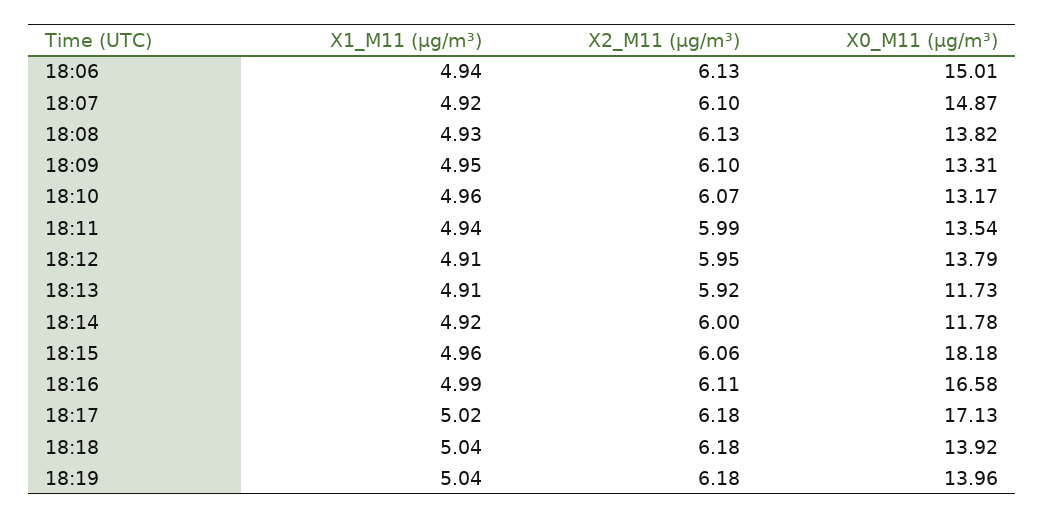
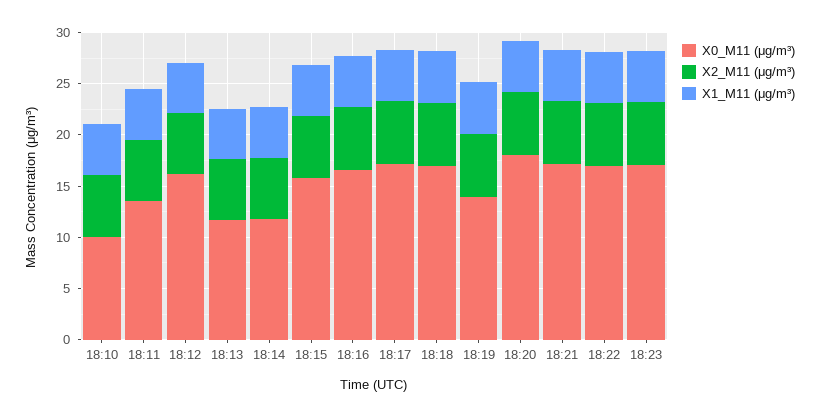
X1_M11 (μg/m³), 18:06: 4.94 -> none
X2_M11 (μg/m³), 18:06: 6.13 -> none
X0_M11 (μg/m³), 18:06: 15.01 -> none
X1_M11 (μg/m³), 18:07: 4.92 -> none
X2_M11 (μg/m³), 18:07: 6.1 -> none
X0_M11 (μg/m³), 18:07: 14.87 -> none
X1_M11 (μg/m³), 18:08: 4.93 -> none
X2_M11 (μg/m³), 18:08: 6.13 -> none
X0_M11 (μg/m³), 18:08: 13.82 -> none
X1_M11 (μg/m³), 18:09: 4.95 -> none
X2_M11 (μg/m³), 18:09: 6.1 -> none
X0_M11 (μg/m³), 18:09: 13.31 -> none
X0_M11 (μg/m³), 18:10: 13.17 -> 10
X0_M11 (μg/m³), 18:12: 13.79 -> 16
X0_M11 (μg/m³), 18:15: 18.18 -> 16
X0_M11 (μg/m³), 18:18: 13.92 -> 17
X0_M11 (μg/m³), 18:20: none -> 18
X2_M11 (μg/m³), 18:20: none -> 6
X1_M11 (μg/m³), 18:20: none -> 5
X0_M11 (μg/m³), 18:21: none -> 17
X2_M11 (μg/m³), 18:21: none -> 6
X1_M11 (μg/m³), 18:21: none -> 5
X0_M11 (μg/m³), 18:22: none -> 17
X2_M11 (μg/m³), 18:22: none -> 6
X1_M11 (μg/m³), 18:22: none -> 5
X0_M11 (μg/m³), 18:23: none -> 17
X2_M11 (μg/m³), 18:23: none -> 6
X1_M11 (μg/m³), 18:23: none -> 5

